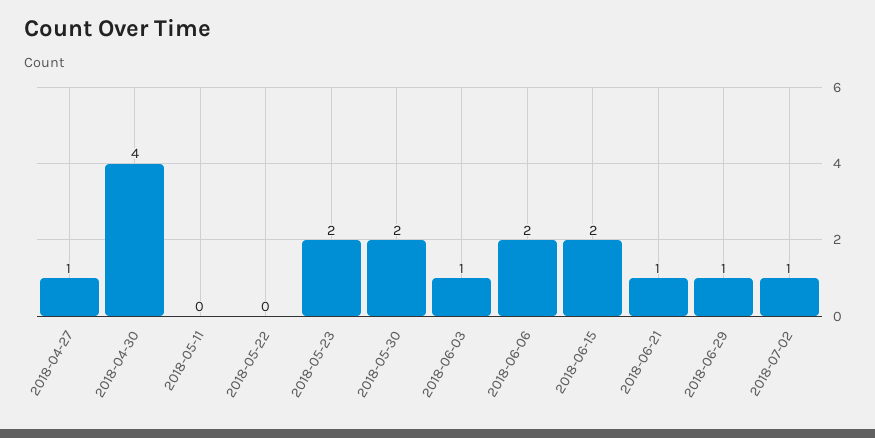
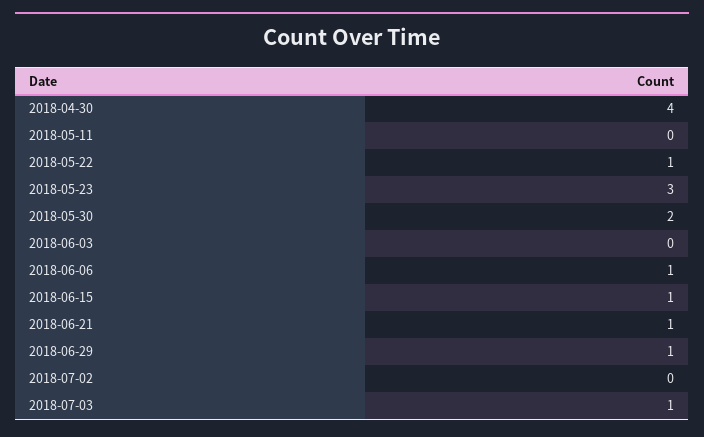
2018-04-27: 1 -> none
2018-05-22: 0 -> 1
2018-05-23: 2 -> 3
2018-06-03: 1 -> 0
2018-06-06: 2 -> 1
2018-06-15: 2 -> 1
2018-07-02: 1 -> 0
2018-07-03: none -> 1

